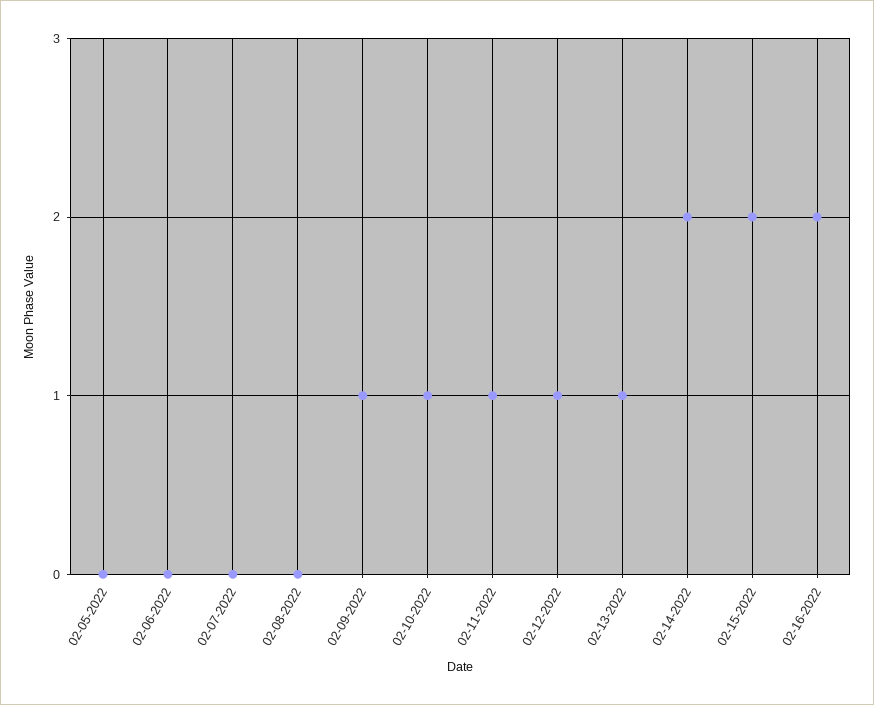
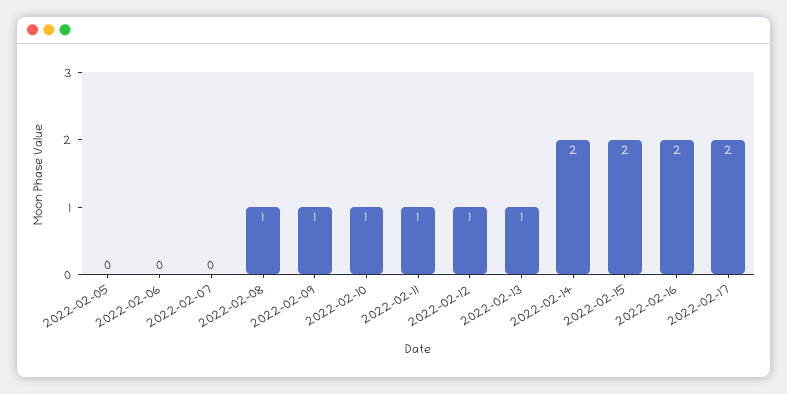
02-08-2022: 0 -> 1
2022-02-17: none -> 2

